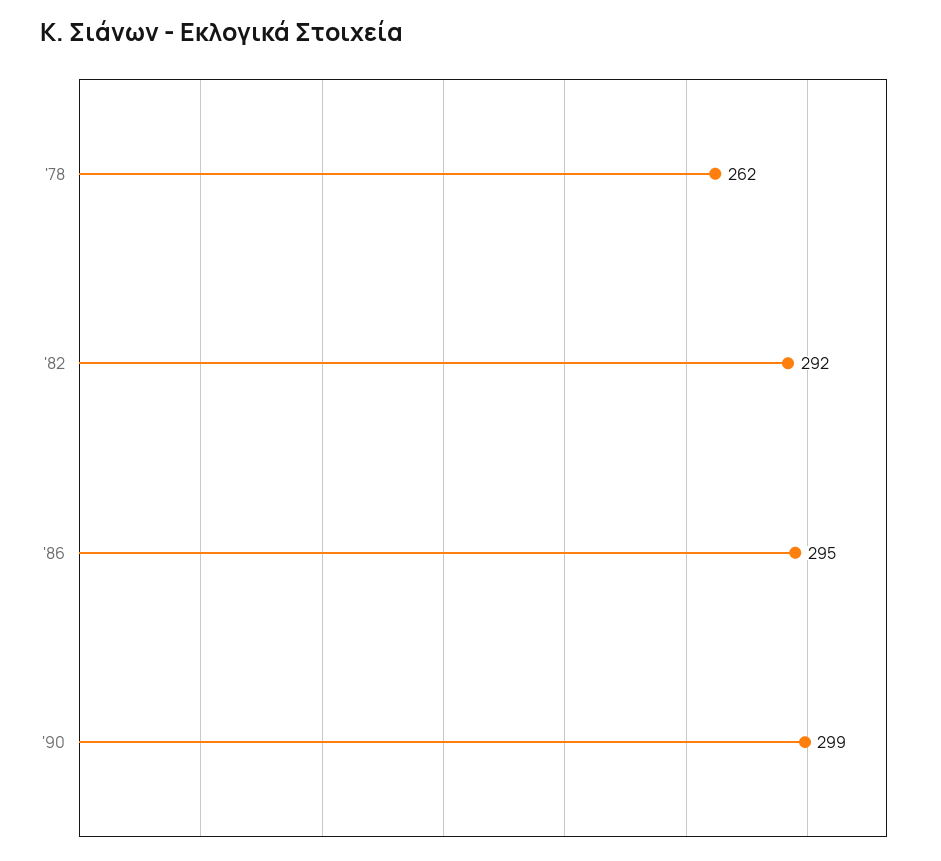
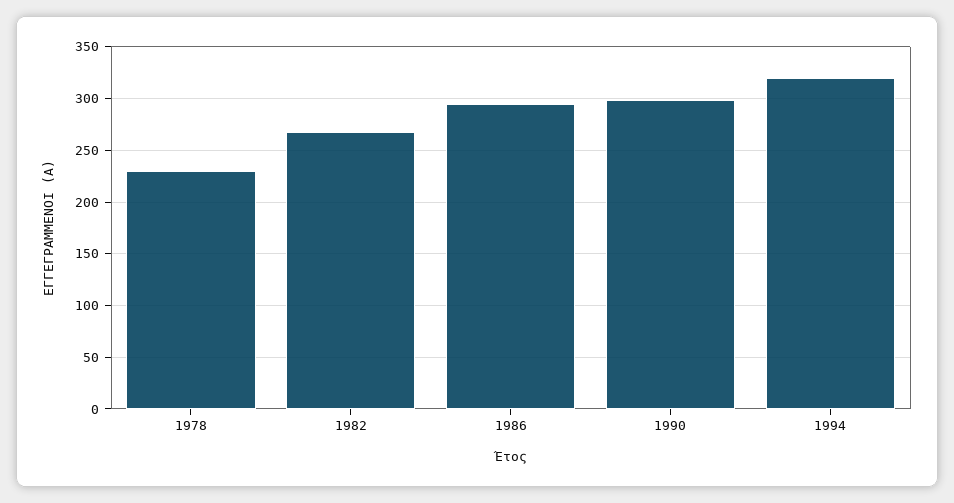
'78: 262 -> 230
'82: 292 -> 270
1994: none -> 320

